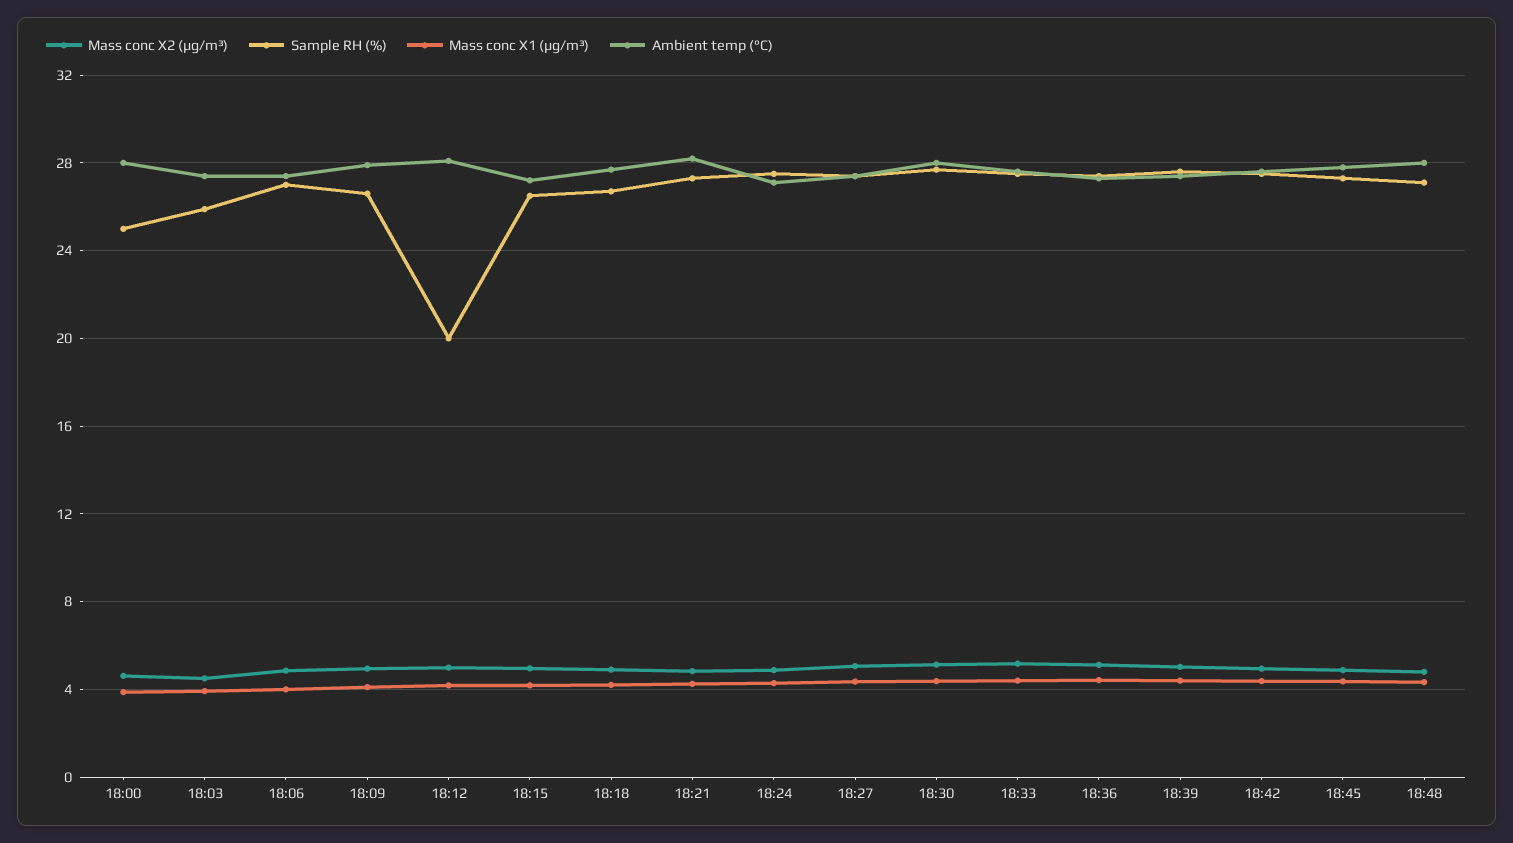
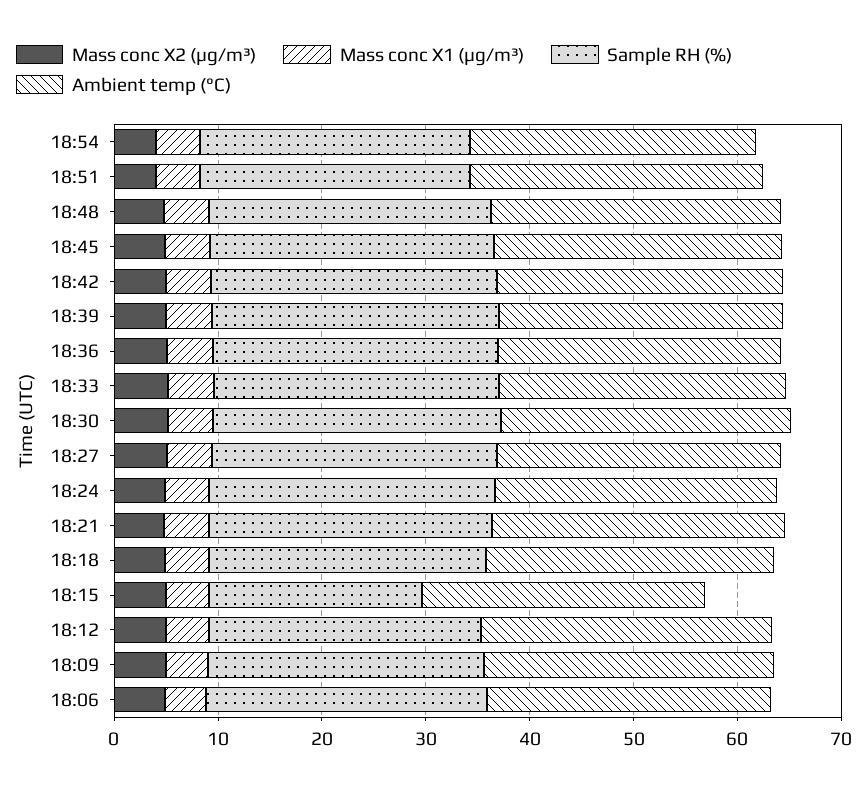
Mass conc X2 (μg/m³), 18:00: 4.5 -> none
Sample RH (%), 18:00: 25 -> none
Mass conc X1 (μg/m³), 18:00: 4 -> none
Ambient temp (°C), 18:00: 28 -> none
Mass conc X2 (μg/m³), 18:03: 4.5 -> none
Sample RH (%), 18:03: 26 -> none
Mass conc X1 (μg/m³), 18:03: 4 -> none
Ambient temp (°C), 18:03: 27.5 -> none
Sample RH (%), 18:12: 20 -> 26
Sample RH (%), 18:15: 26.5 -> 20
Mass conc X2 (μg/m³), 18:54: none -> 4
Mass conc X1 (μg/m³), 18:54: none -> 4
Sample RH (%), 18:54: none -> 26
Ambient temp (°C), 18:54: none -> 28
Mass conc X2 (μg/m³), 18:51: none -> 4
Mass conc X1 (μg/m³), 18:51: none -> 4
Sample RH (%), 18:51: none -> 26
Ambient temp (°C), 18:51: none -> 28

